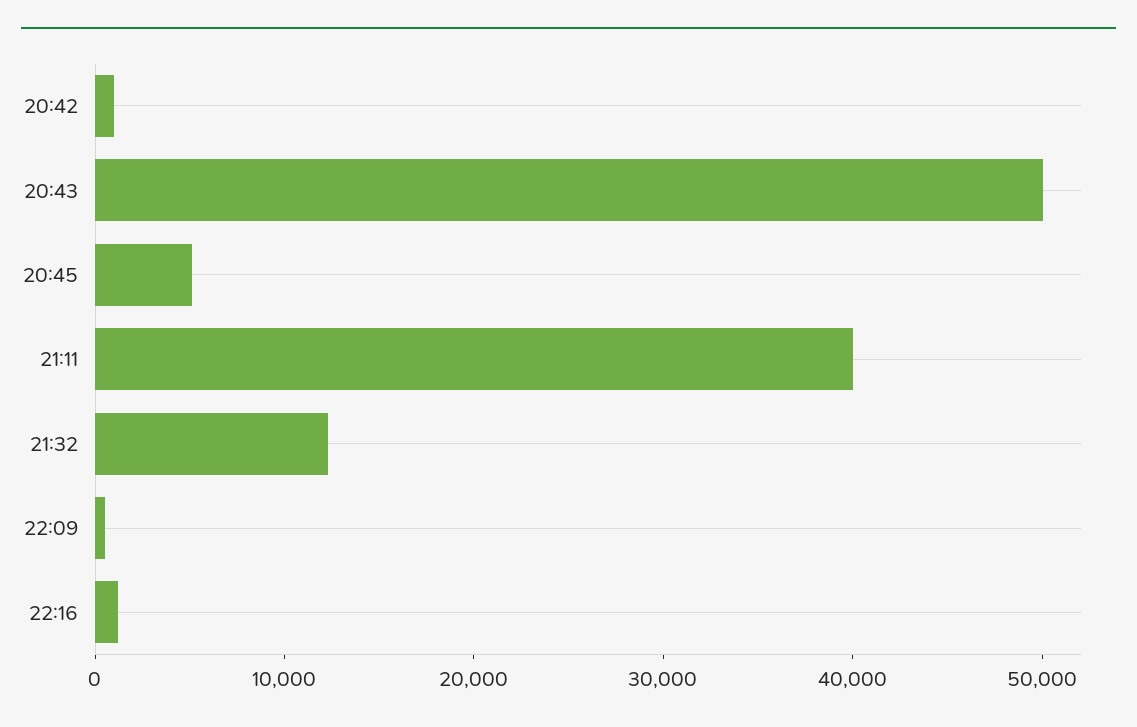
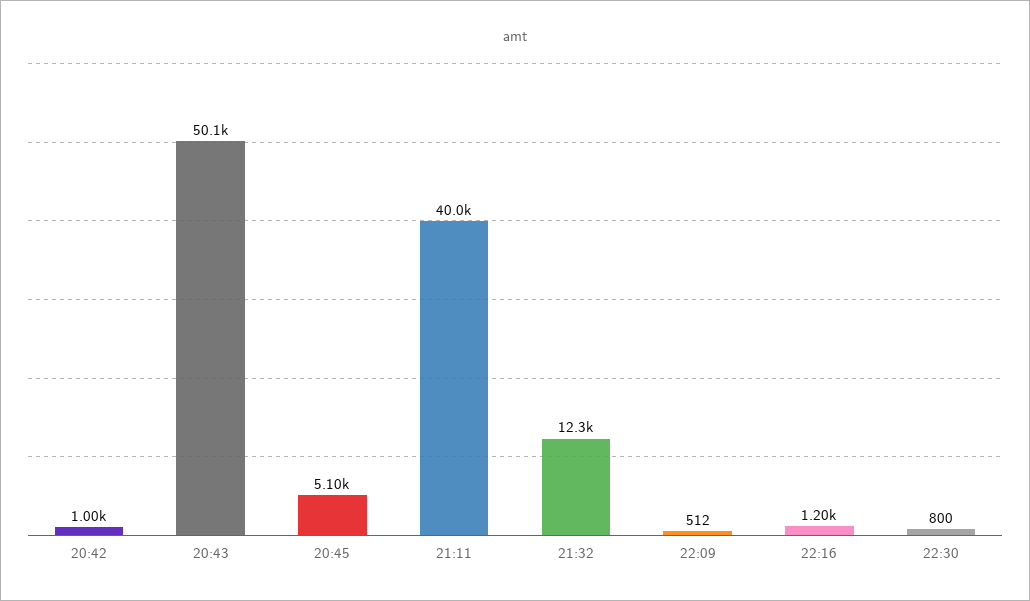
22:30: none -> 800

